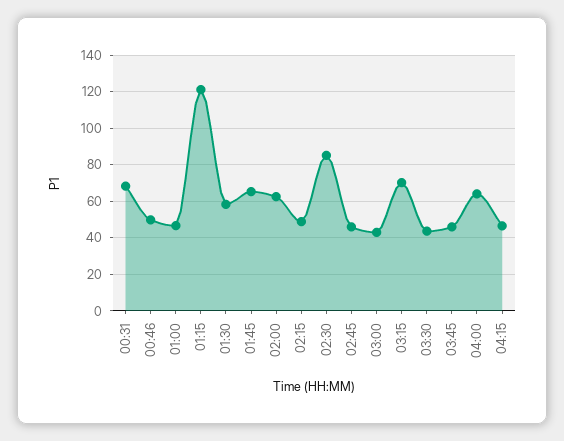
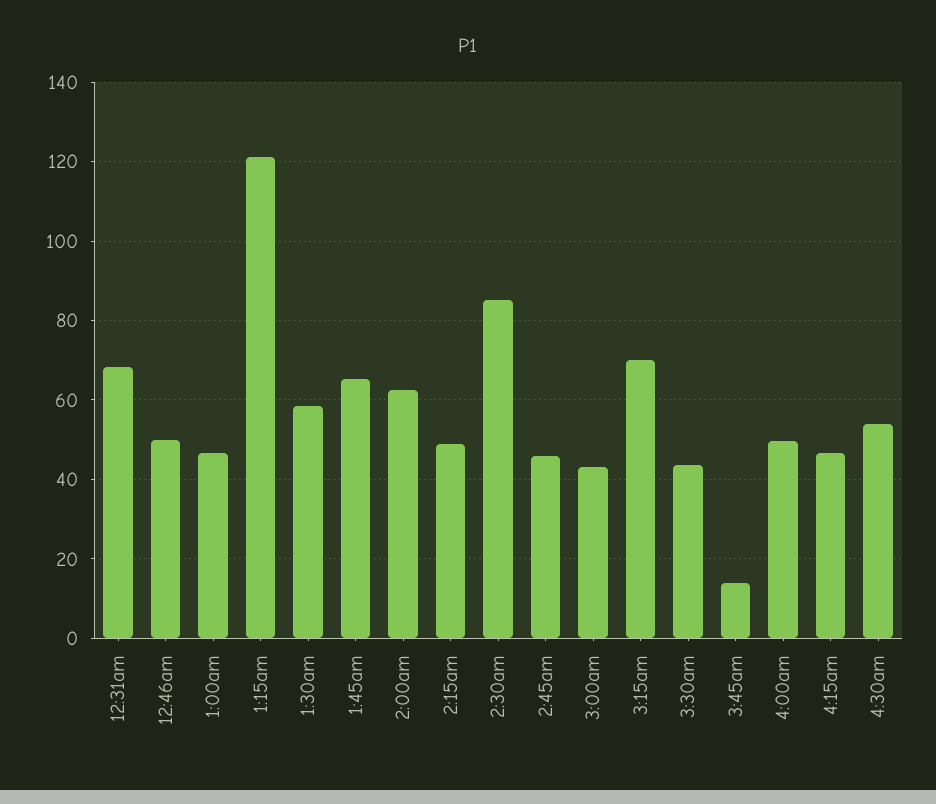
03:45: 45 -> 14
04:00: 65 -> 50
4:30am: none -> 54

